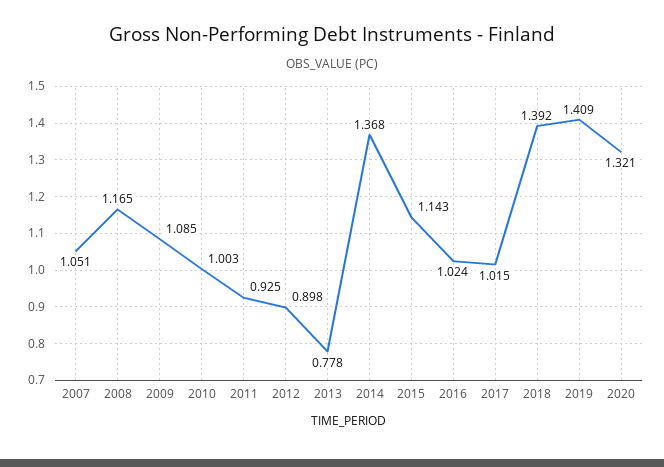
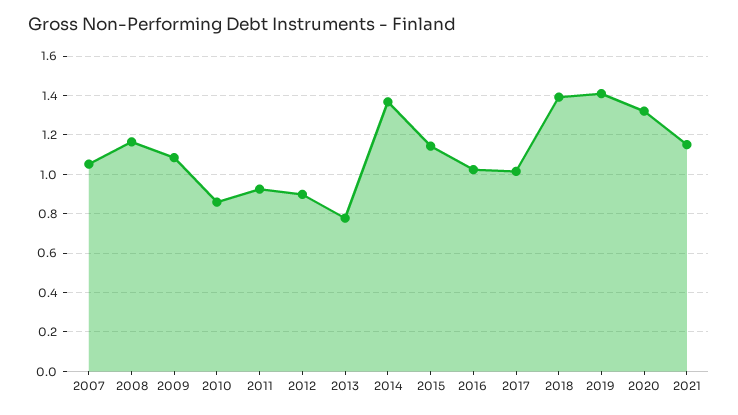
2010: 1.003 -> 0.85
2021: none -> 1.15

